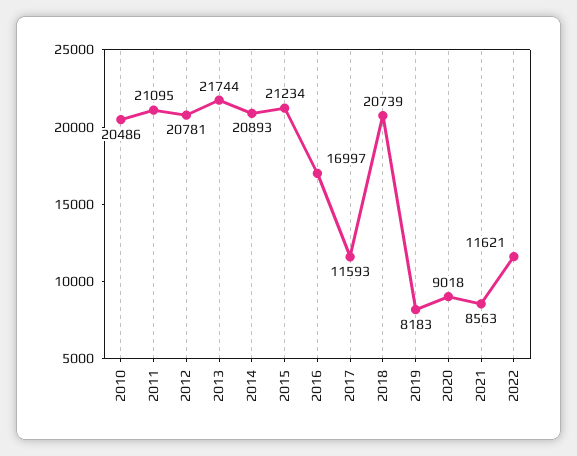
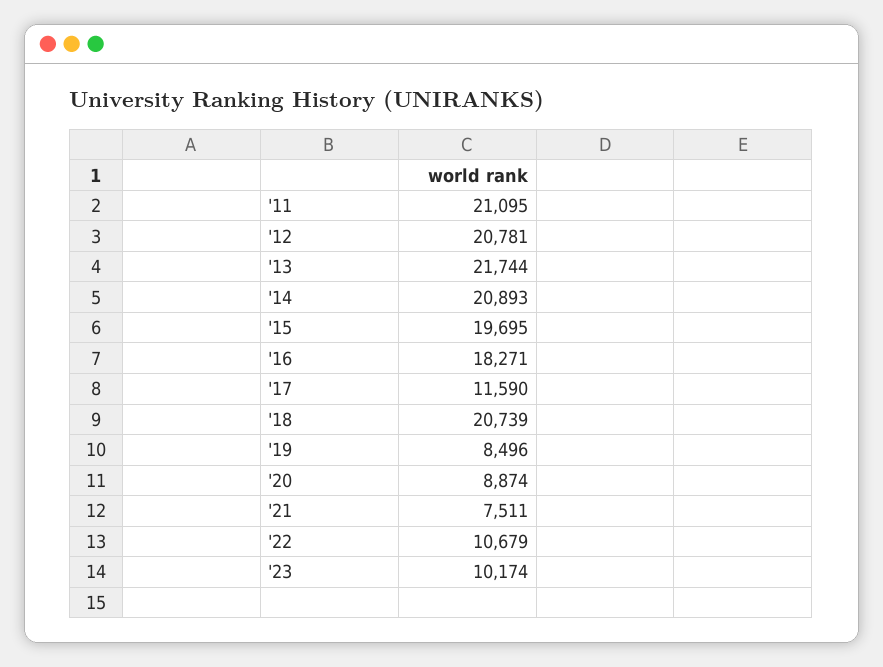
2010: 20486 -> none
2015: 21234 -> 19695
2016: 16997 -> 18271
2017: 11593 -> 11590
2019: 8183 -> 8496
2020: 9018 -> 8874
2021: 8563 -> 7511
2022: 11621 -> 10679
'23: none -> 10174

